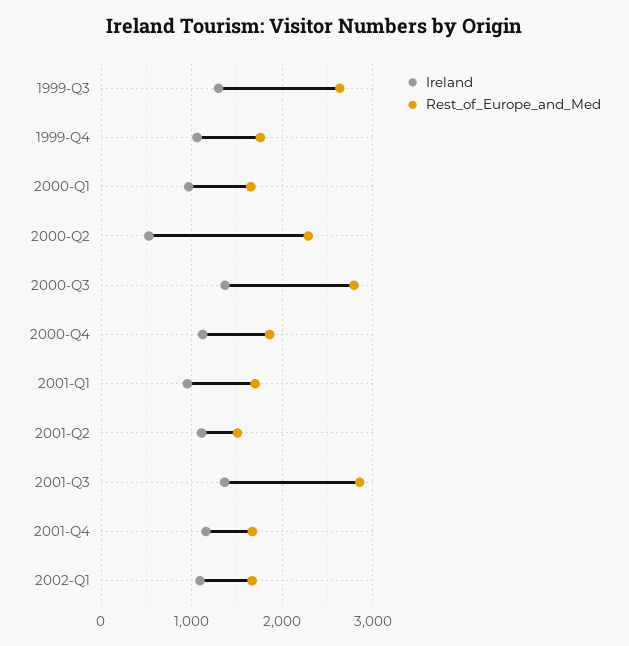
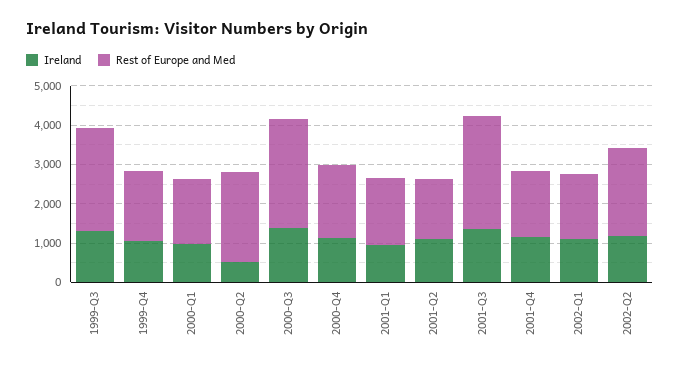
Ireland, 2002-Q2: none -> 1250
Rest_of_Europe_and_Med, 2002-Q2: none -> 2250

